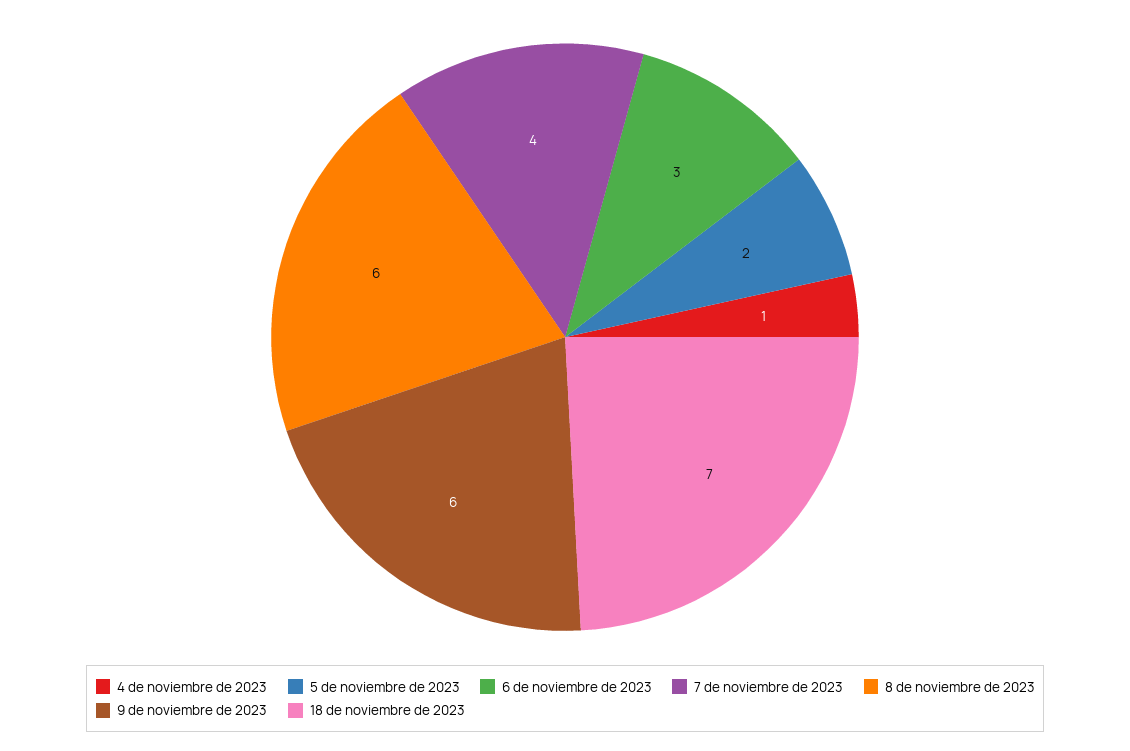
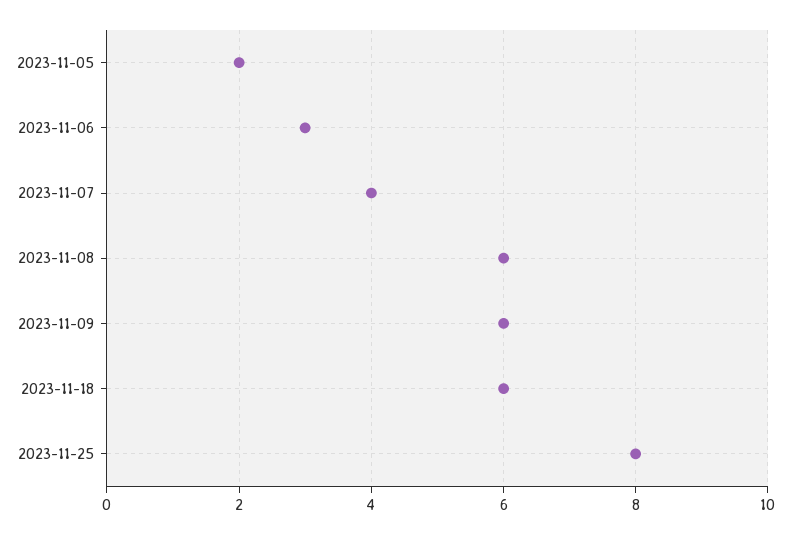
4 de noviembre de 2023: 1 -> none
18 de noviembre de 2023: 7 -> 6
2023-11-25: none -> 8

